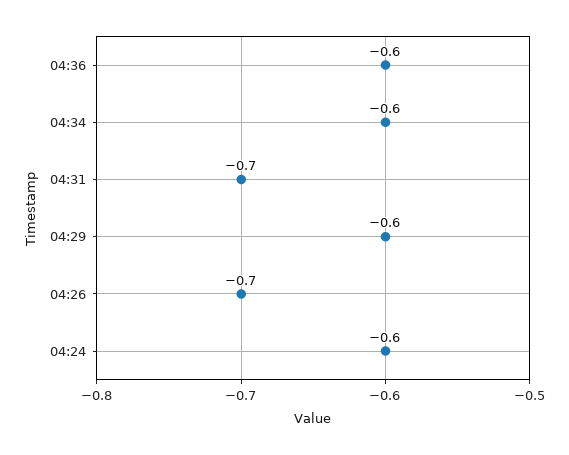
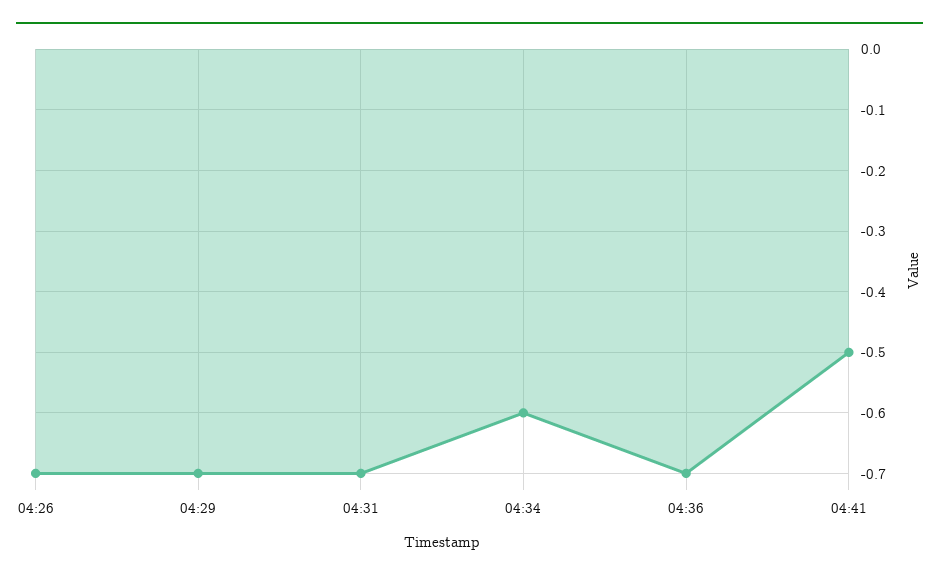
04:36: -0.6 -> -0.7
04:29: -0.6 -> -0.7
04:24: -0.6 -> none
04:41: none -> -0.5

